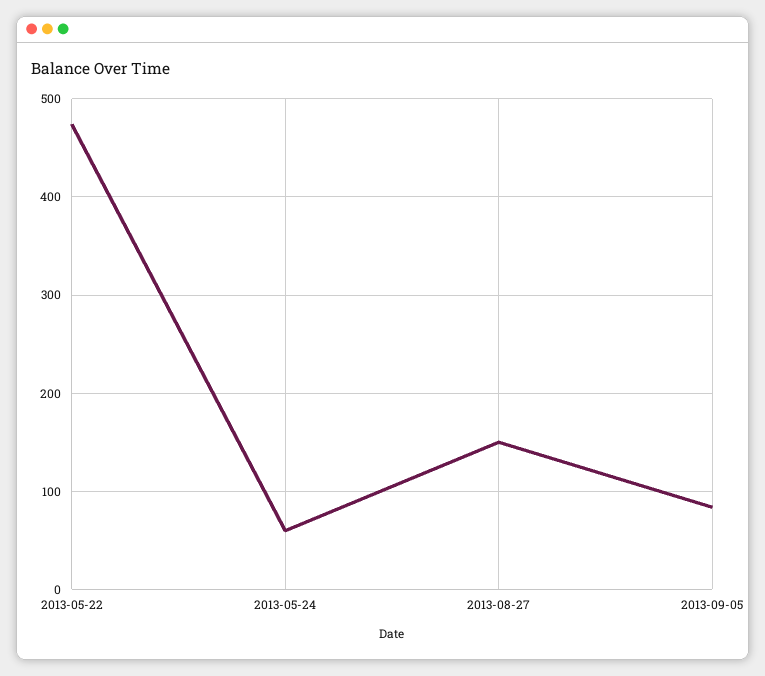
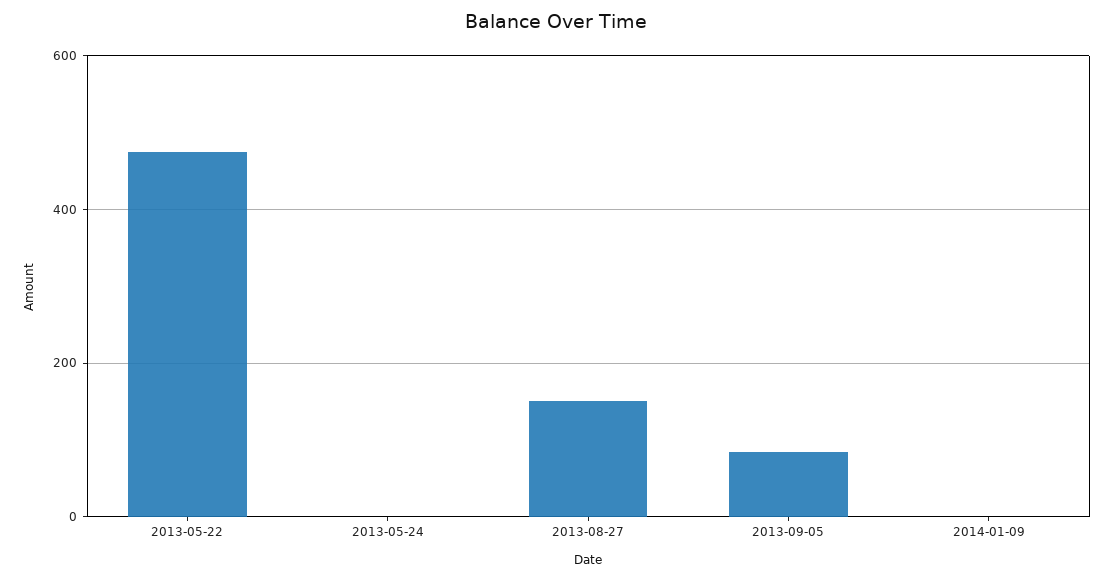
2013-05-24: 60 -> 0
2014-01-09: none -> 0

